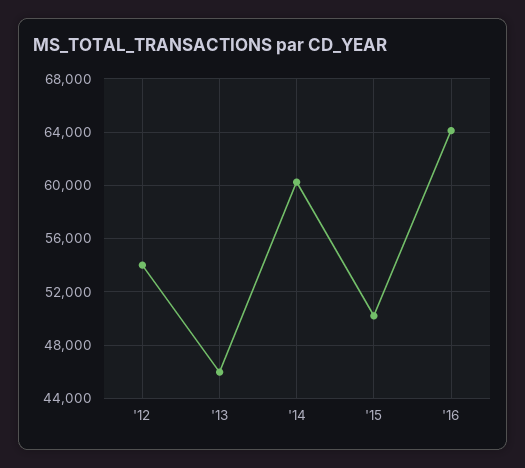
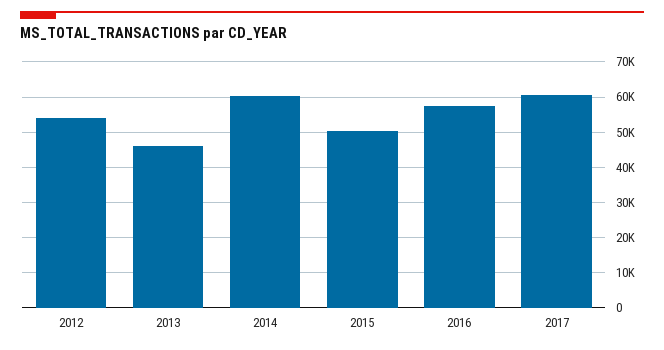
'16: 64000 -> 58000
2017: none -> 60000

